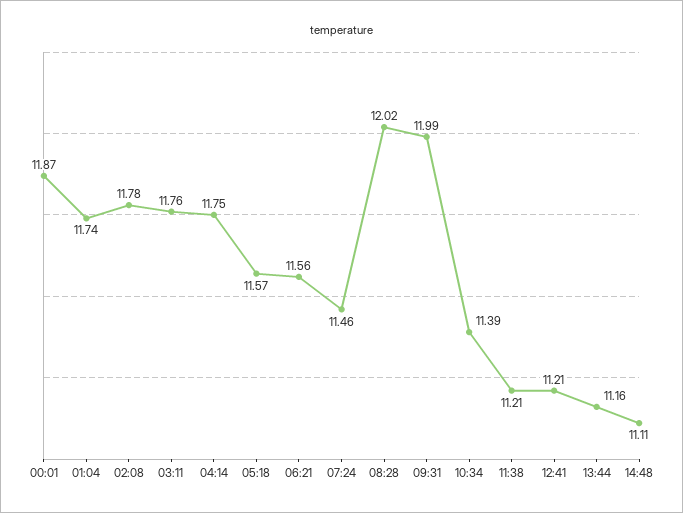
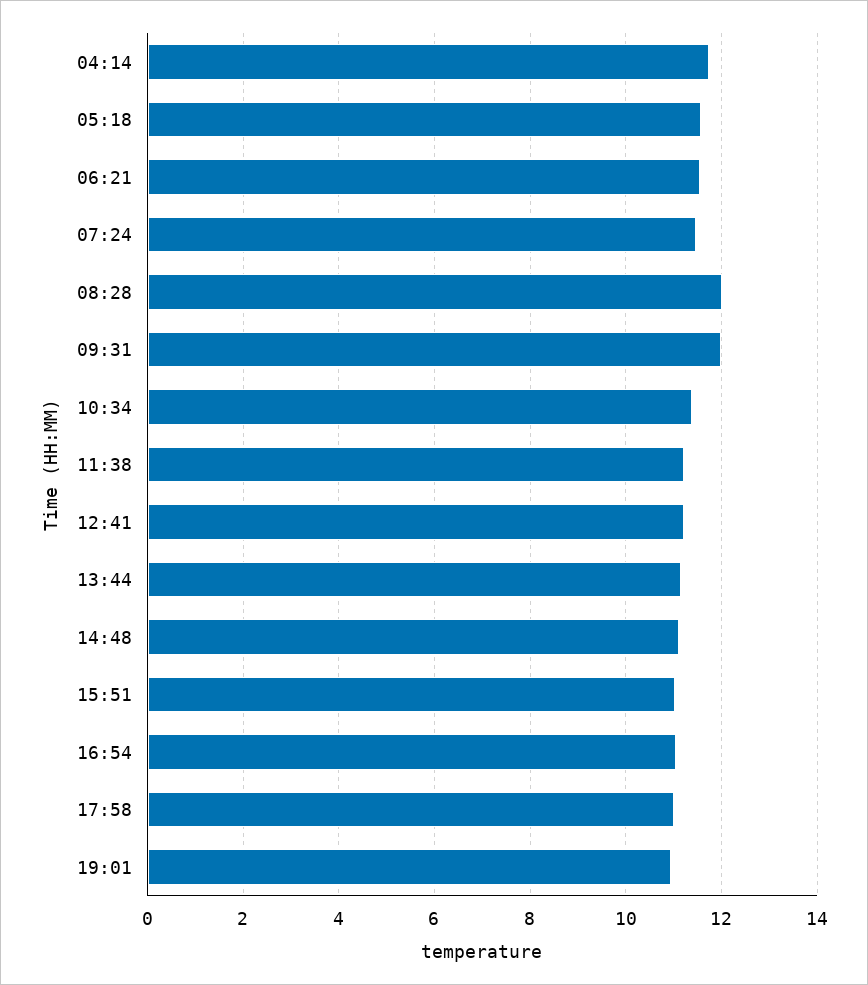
00:01: 11.87 -> none
01:04: 11.74 -> none
02:08: 11.78 -> none
03:11: 11.76 -> none
15:51: none -> 11
16:54: none -> 11
17:58: none -> 11
19:01: none -> 11

